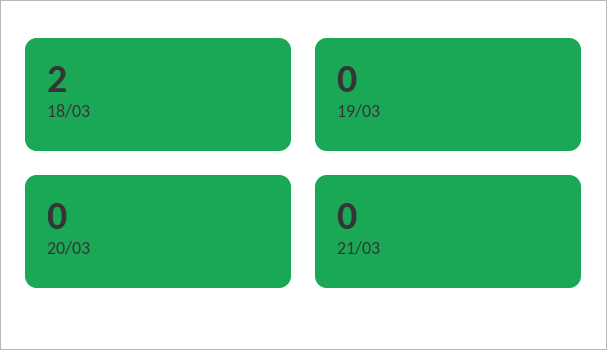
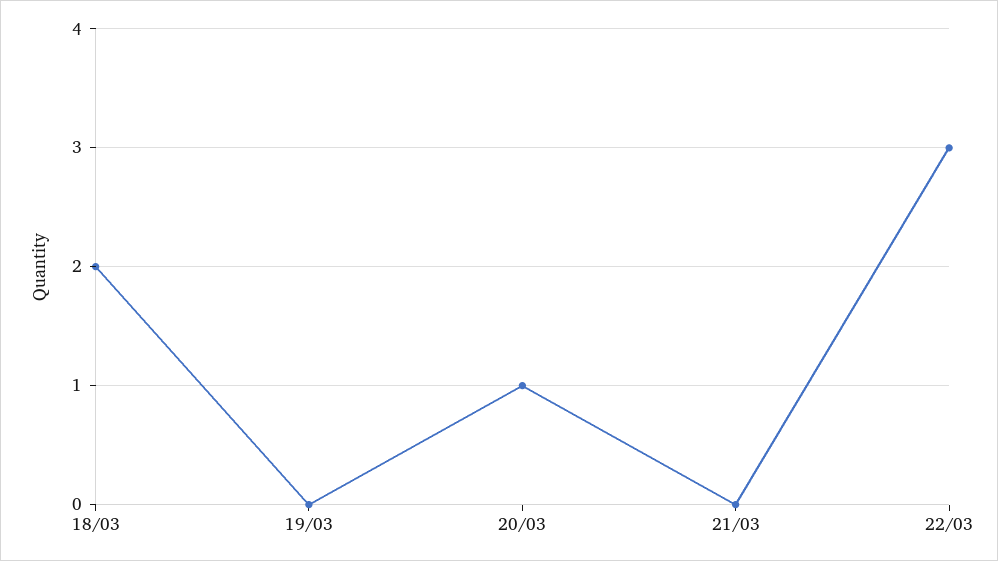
20/03: 0 -> 1
22/03: none -> 3

